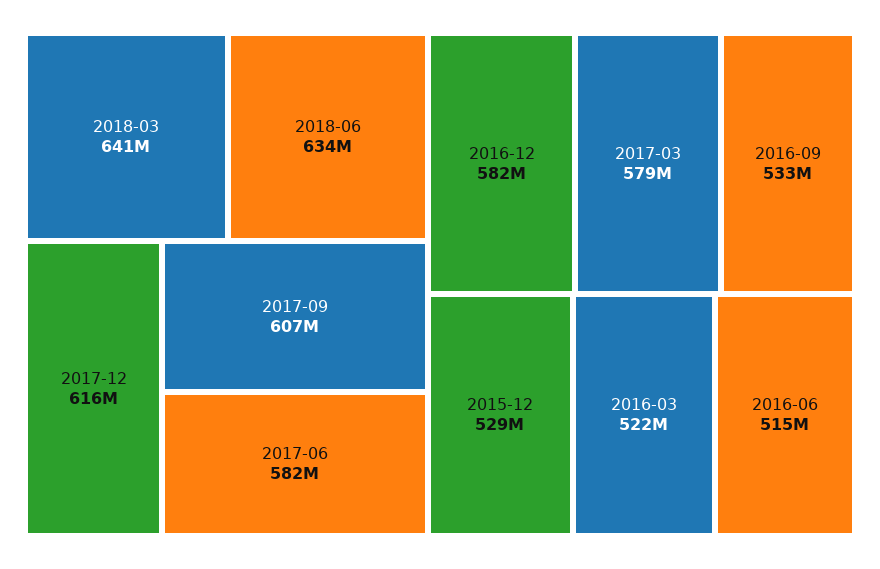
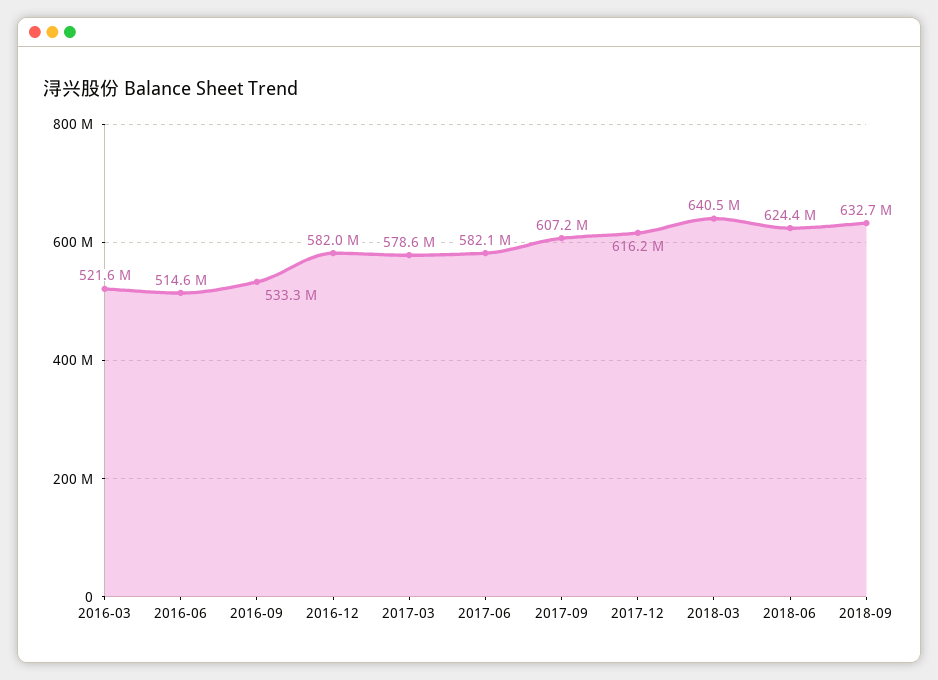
2018-06: 634000000 -> 624400000
2015-12: 529000000 -> none
2018-09: none -> 632700000

